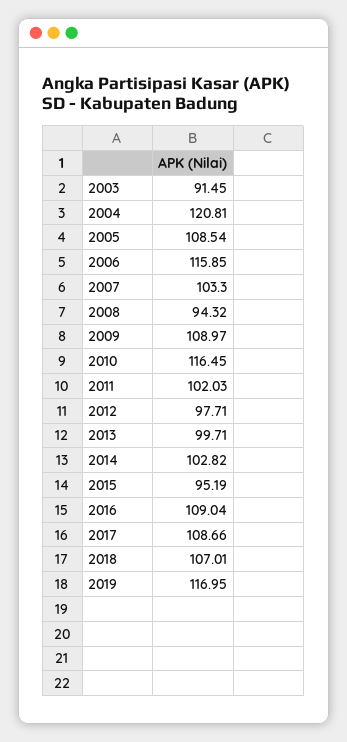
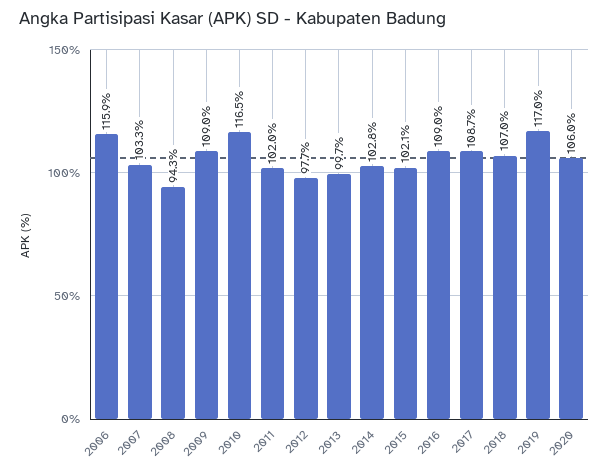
2003: 91.45 -> none
2004: 120.81 -> none
2005: 108.54 -> none
2015: 95.19 -> 102.1
2020: none -> 106

